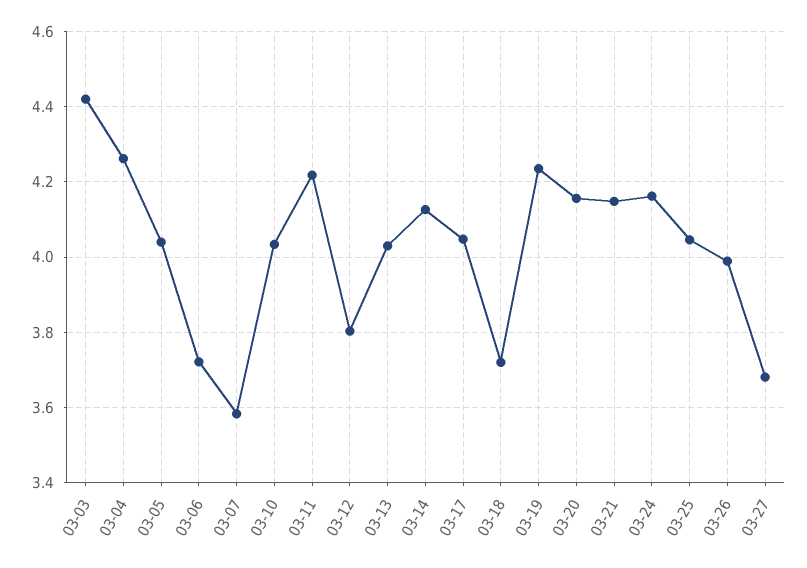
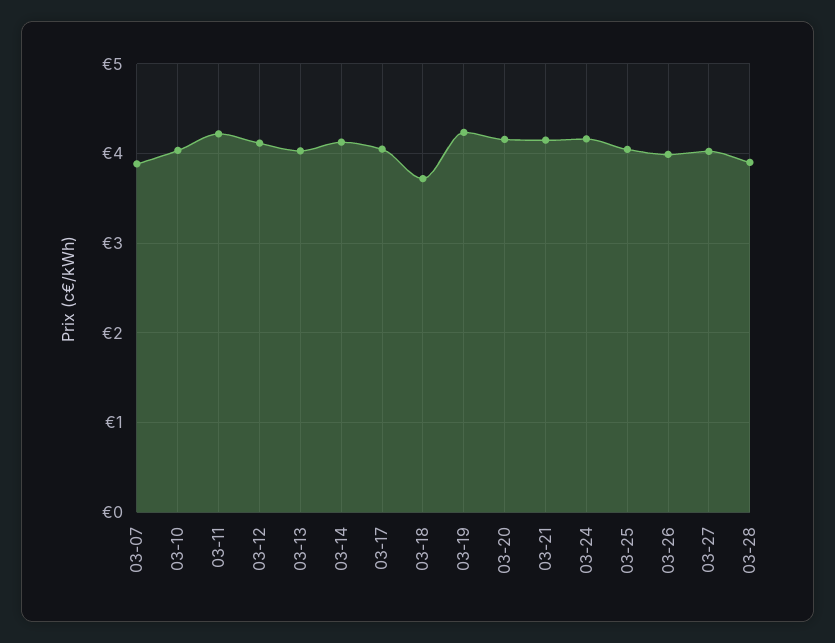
03-03: 4.42 -> none
03-04: 4.26 -> none
03-05: 4.04 -> none
03-06: 3.72 -> none
03-07: 3.58 -> 3.9
03-12: 3.8 -> 4.1
03-27: 3.68 -> 4
03-28: none -> 3.9

